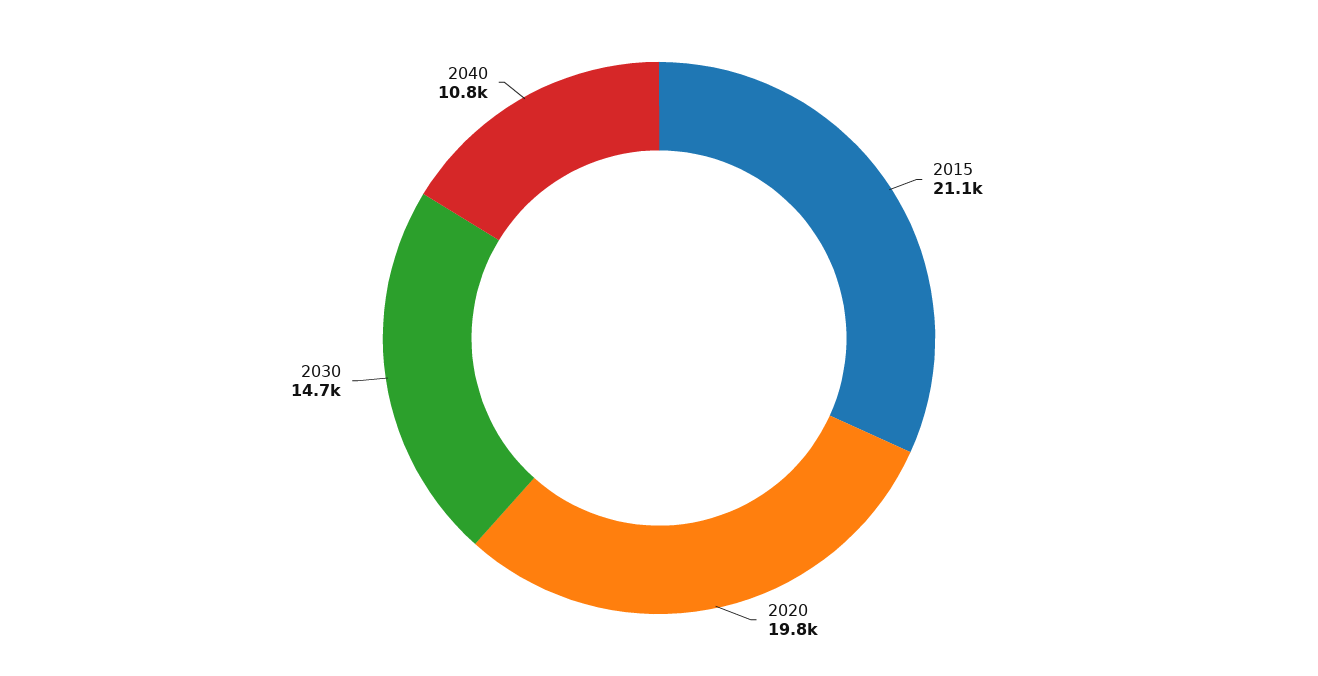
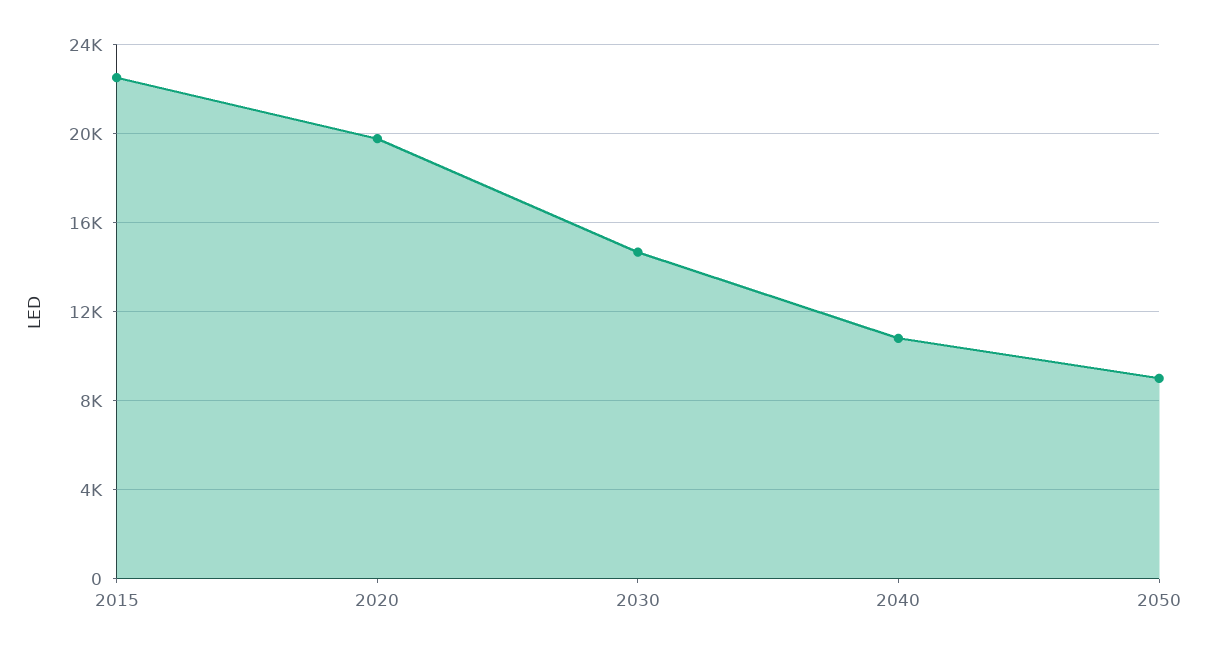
2015: 21100 -> 22500
2050: none -> 9000

